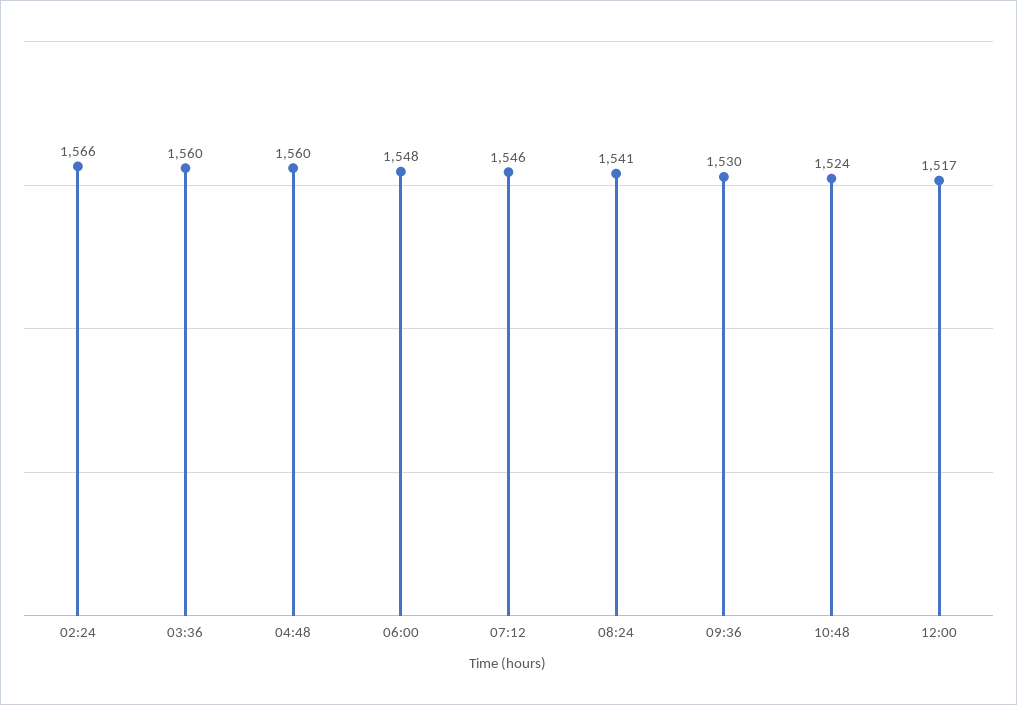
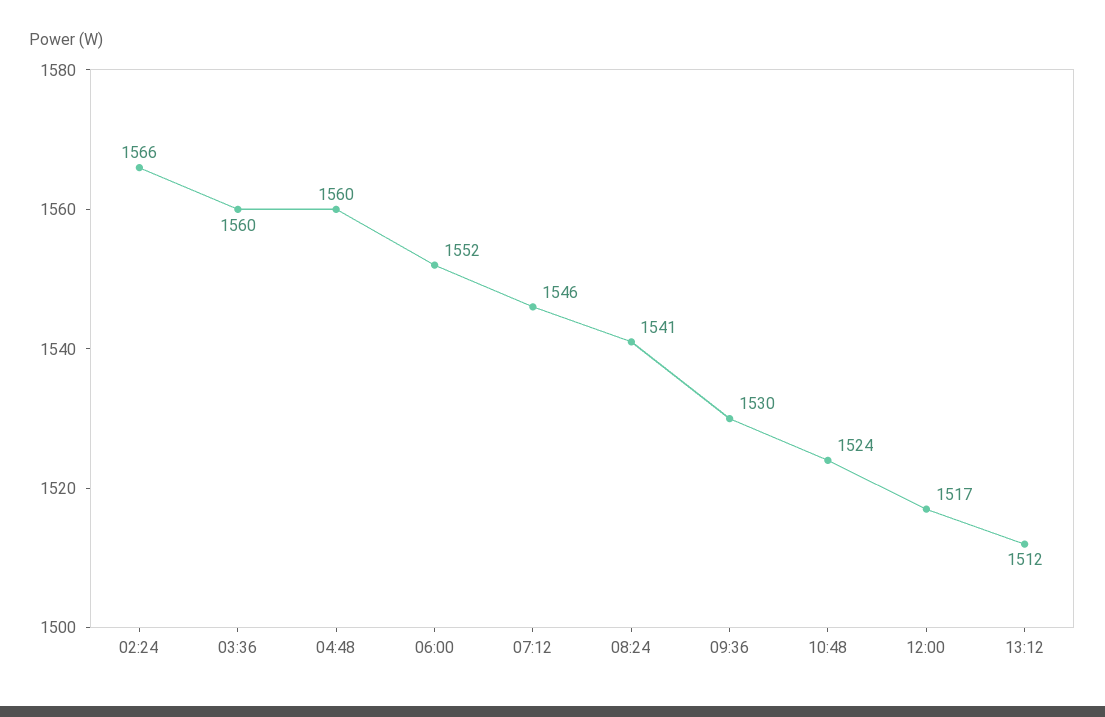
06:00: 1548 -> 1552
13:12: none -> 1512

